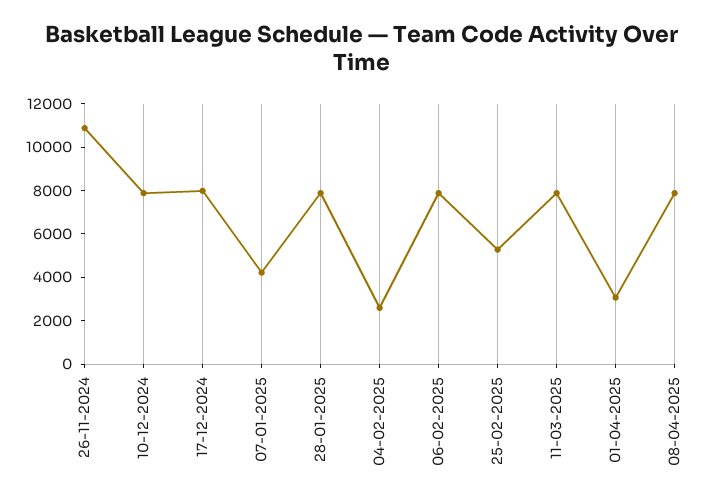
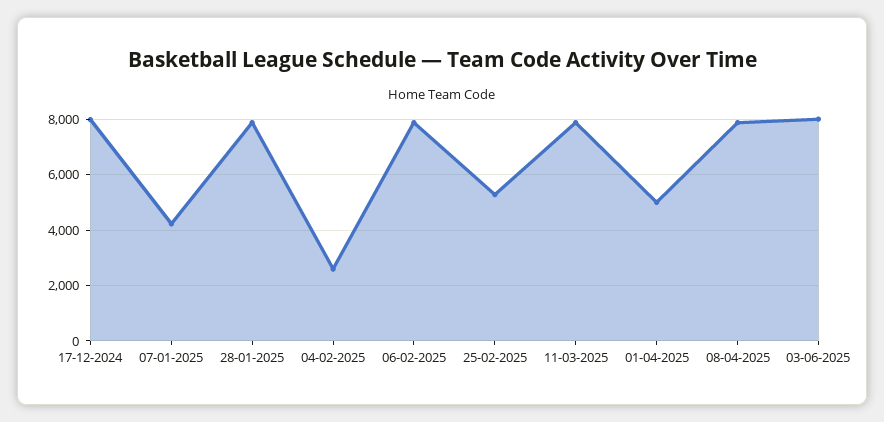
26-11-2024: 11000 -> none
10-12-2024: 8000 -> none
01-04-2025: 3000 -> 5000
03-06-2025: none -> 8000

